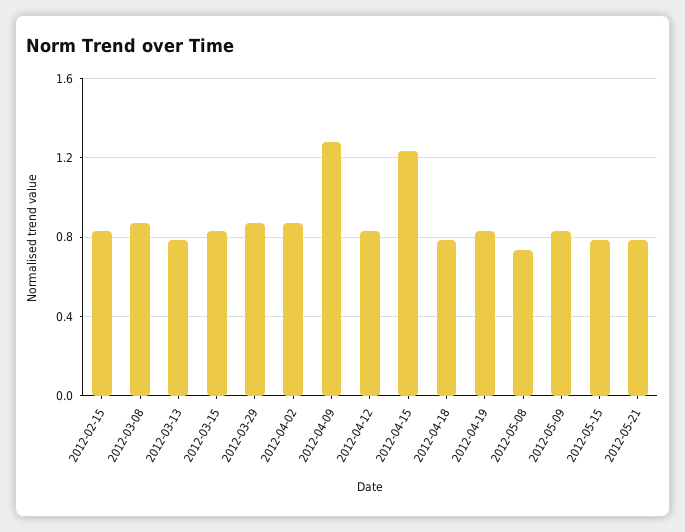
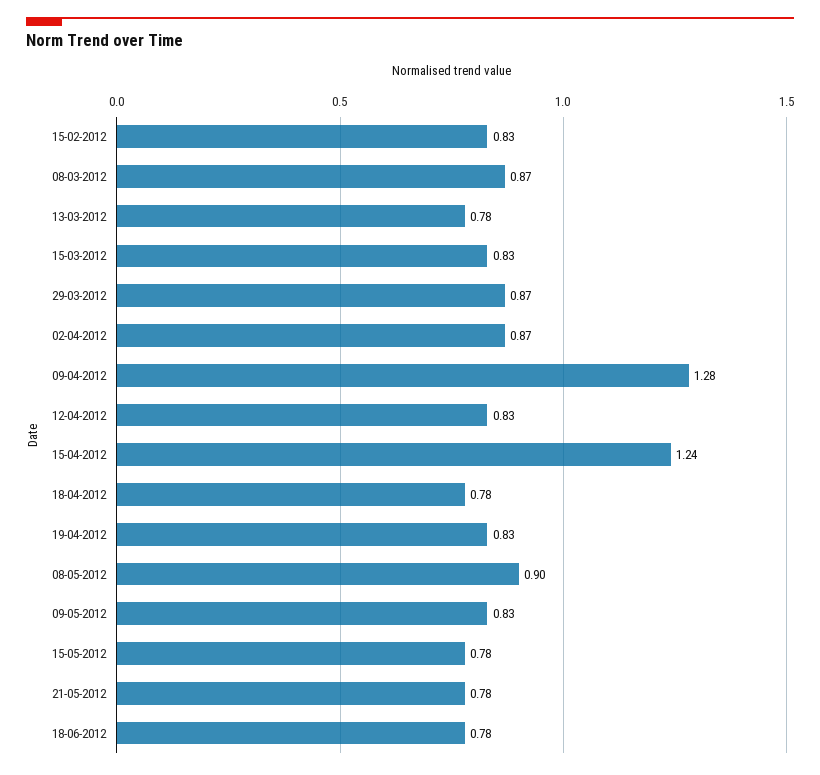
2012-05-08: 0.75 -> 0.9
18-06-2012: none -> 0.78

